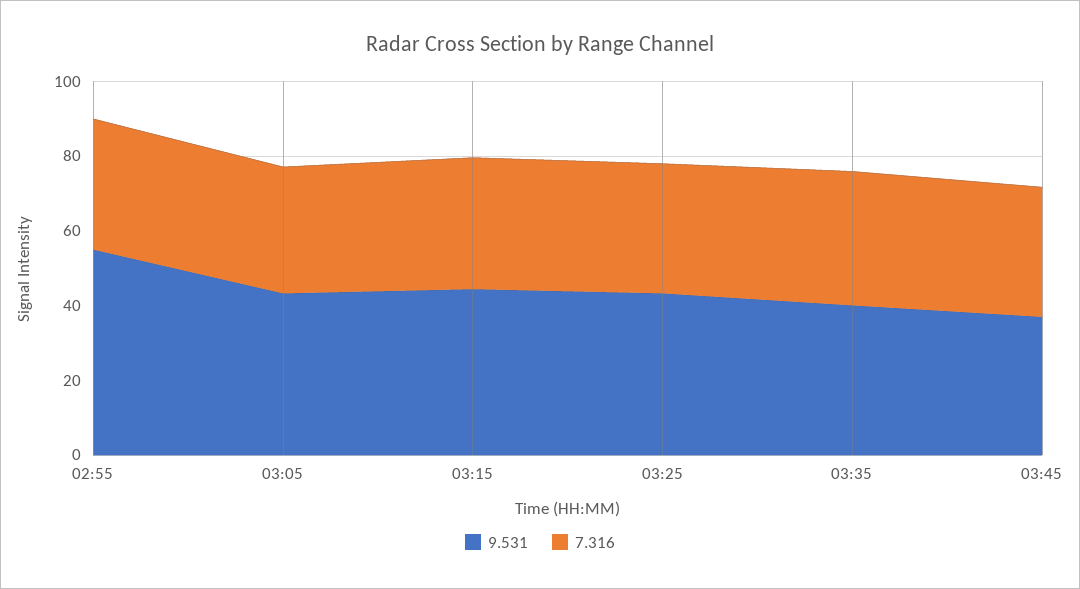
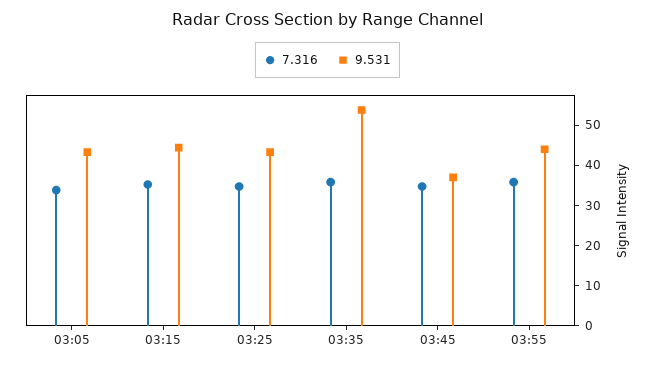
9.531, 02:55: 55 -> none
7.316, 02:55: 35 -> none
9.531, 03:35: 40 -> 54
7.316, 03:55: none -> 36
9.531, 03:55: none -> 44

